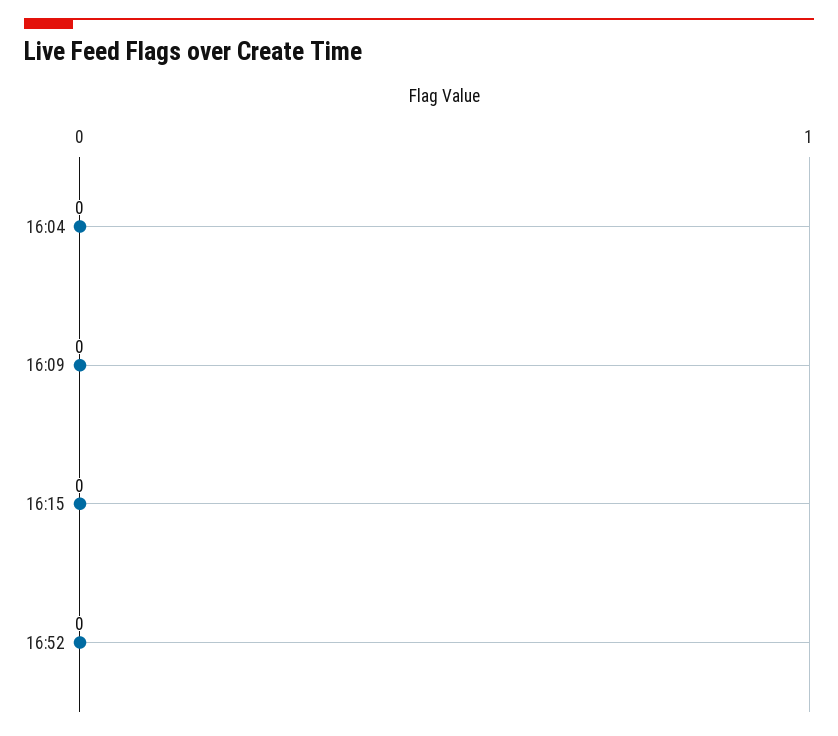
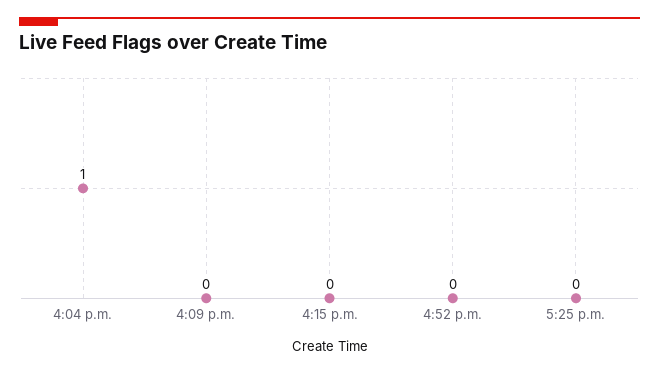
16:04: 0 -> 1
5:25 p.m.: none -> 0

